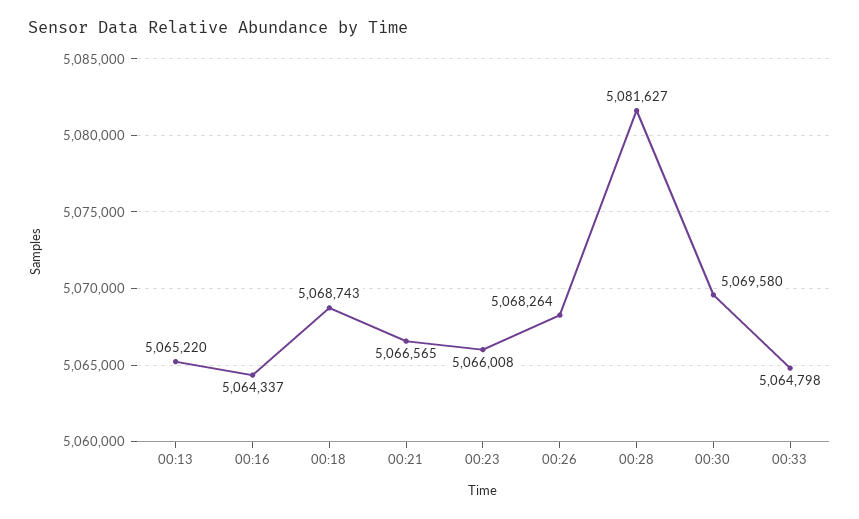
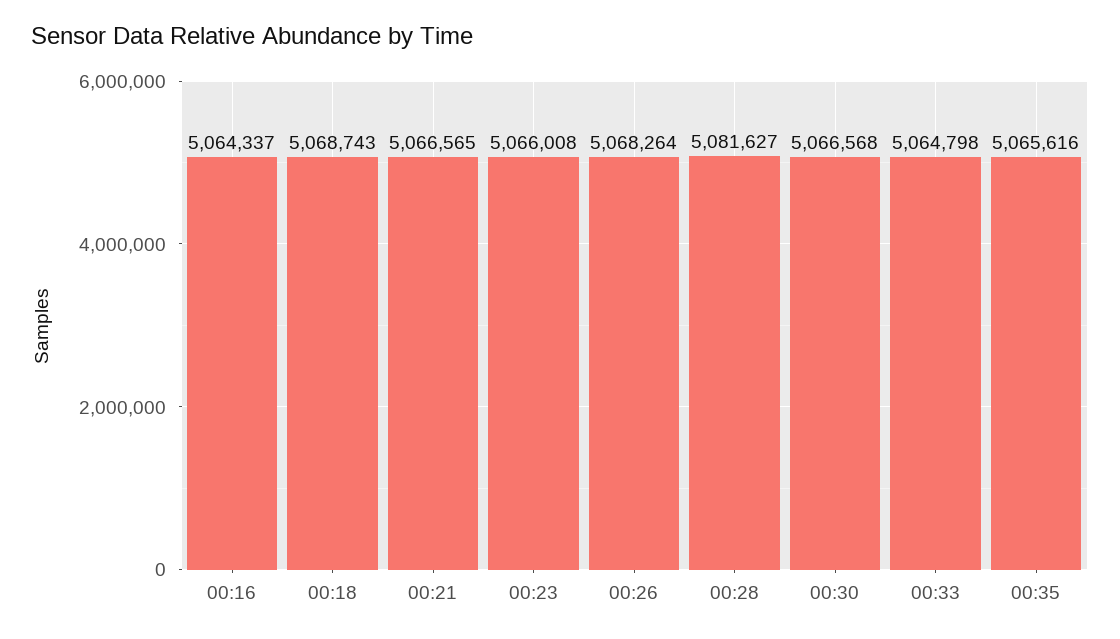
00:13: 5065220 -> none
00:30: 5069580 -> 5066568
00:35: none -> 5065616

